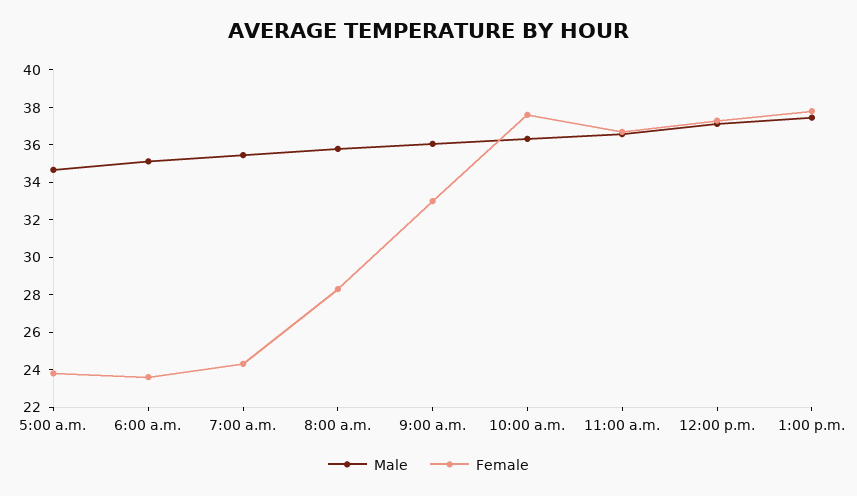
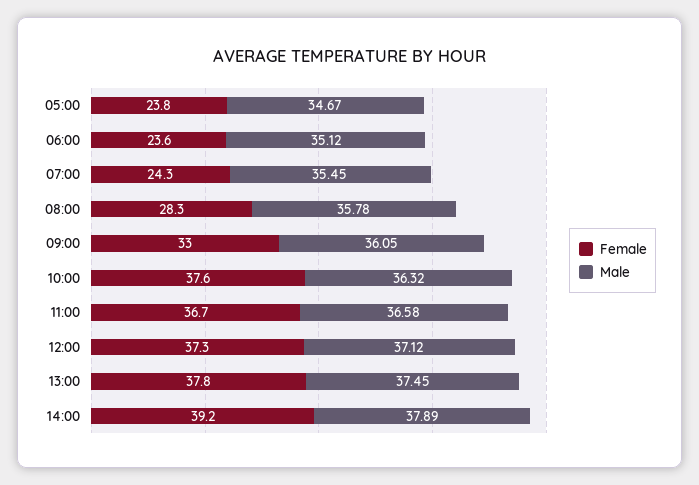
Female, 14:00: none -> 39.2
Male, 14:00: none -> 37.89

